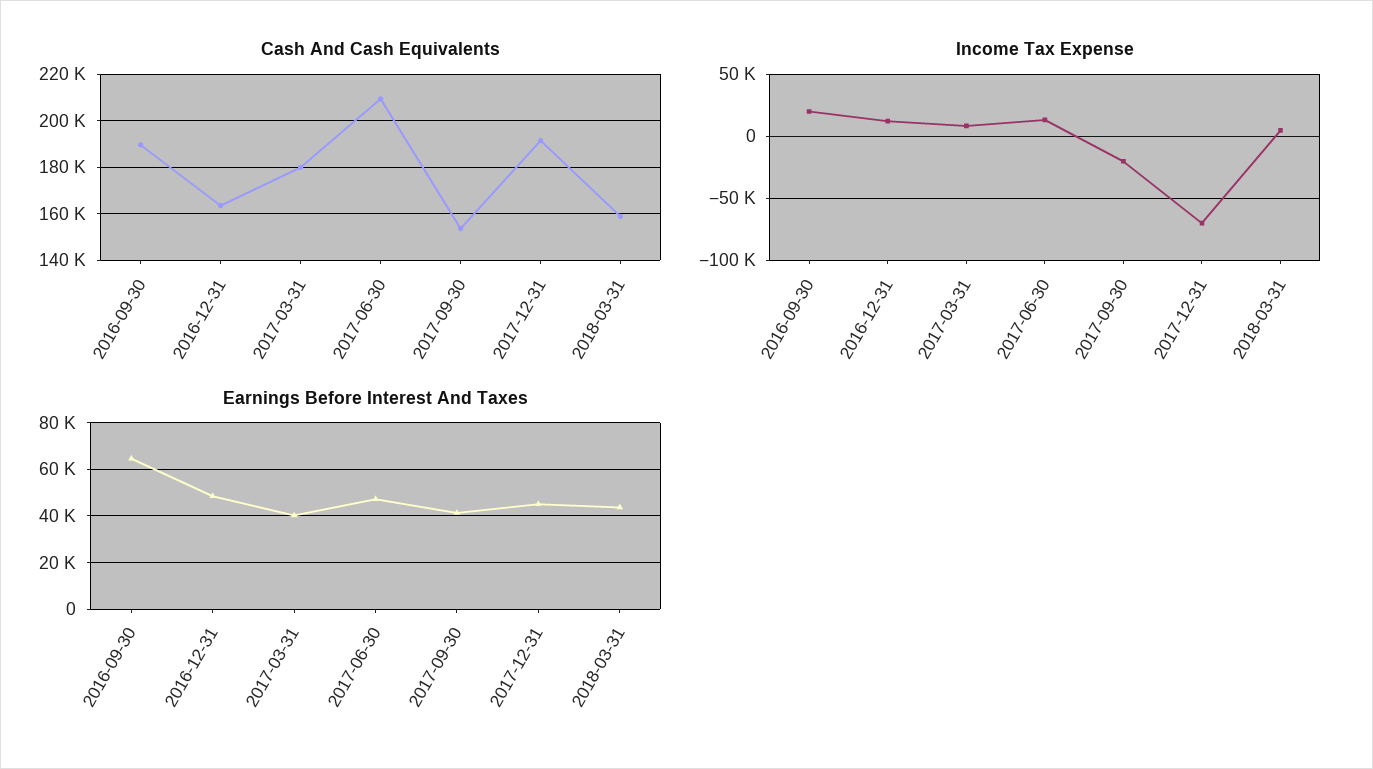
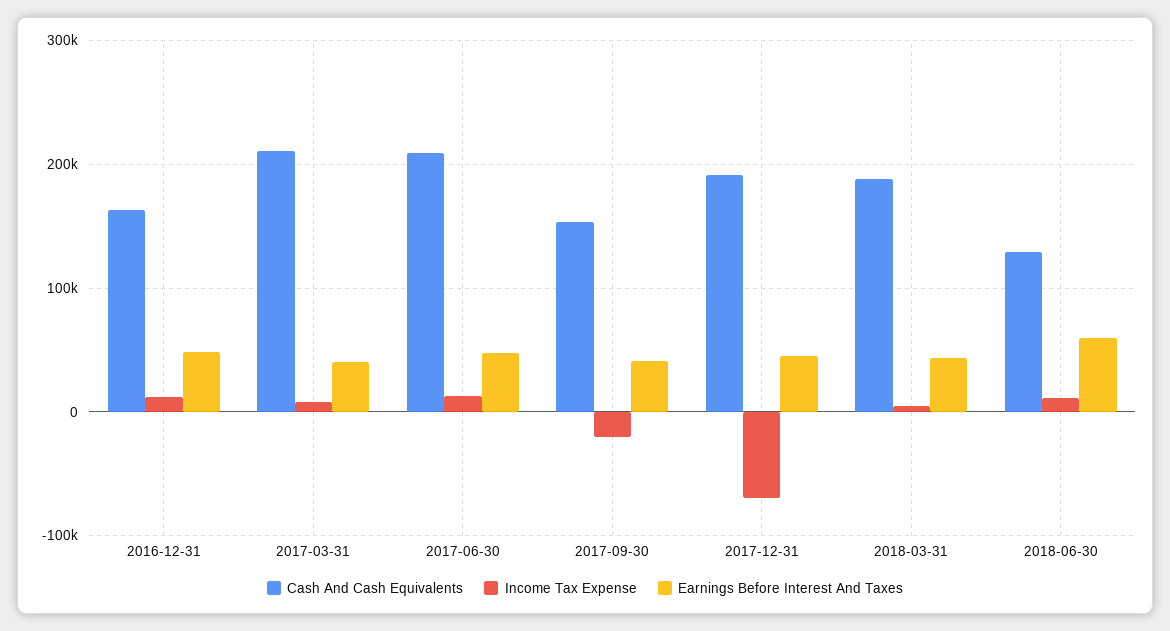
Cash And Cash Equivalents, 2016-09-30: 190000 -> none
Cash And Cash Equivalents, 2017-03-31: 180000 -> 210000
Cash And Cash Equivalents, 2018-03-31: 160000 -> 190000
Income Tax Expense, 2016-09-30: 20000 -> none
Earnings Before Interest And Taxes, 2016-09-30: 65000 -> none
Cash And Cash Equivalents, 2018-06-30: none -> 130000
Income Tax Expense, 2018-06-30: none -> 10000
Earnings Before Interest And Taxes, 2018-06-30: none -> 60000

